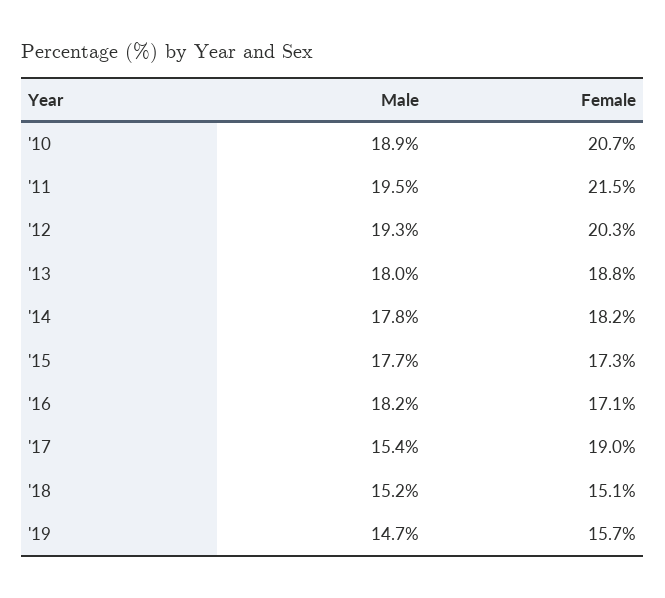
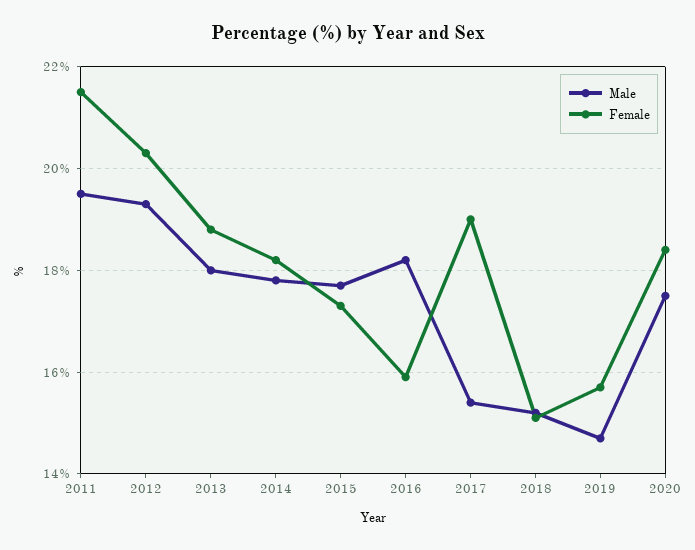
Male, '10: 18.9 -> none
Female, '10: 20.7 -> none
Female, '16: 17.1 -> 16
Male, 2020: none -> 17.5
Female, 2020: none -> 18.5

